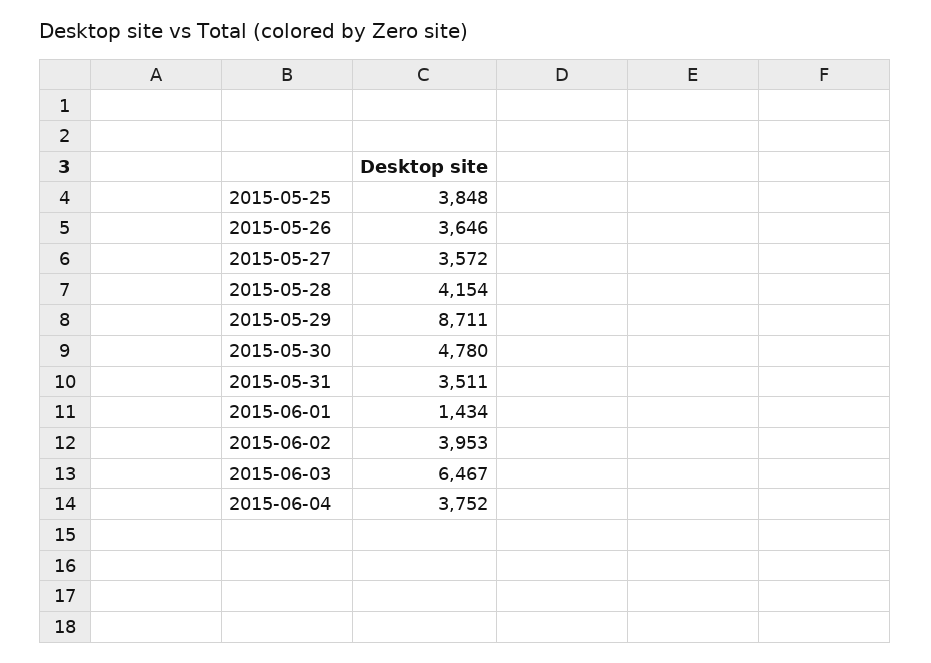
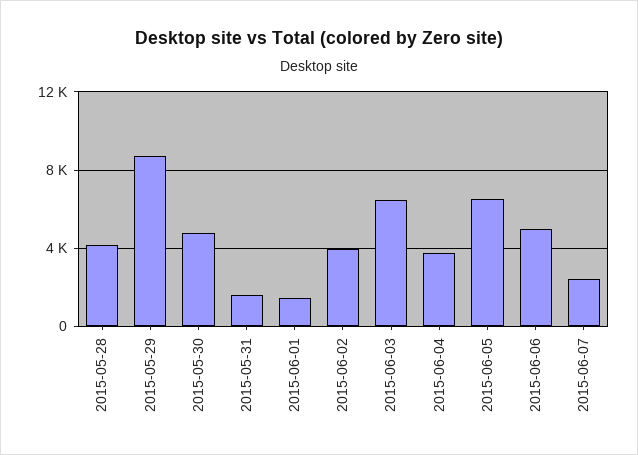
2015-05-25: 3848 -> none
2015-05-26: 3646 -> none
2015-05-27: 3572 -> none
2015-05-31: 3511 -> 1500
2015-06-05: none -> 6500
2015-06-06: none -> 5000
2015-06-07: none -> 2500

